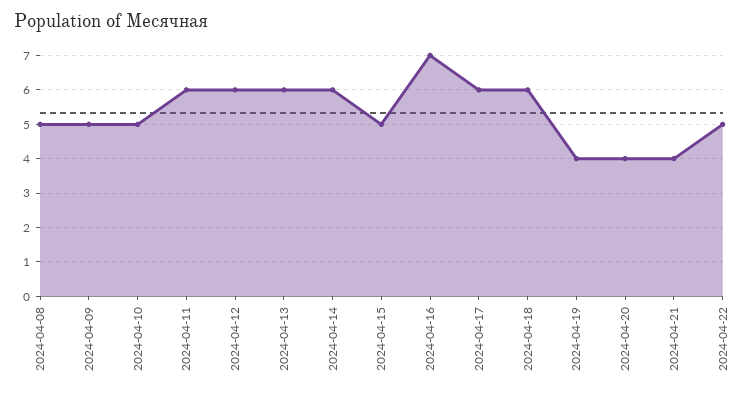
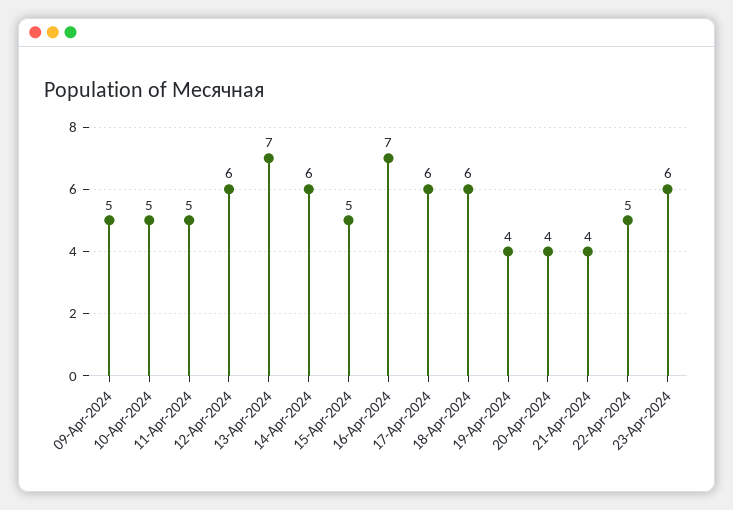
2024-04-08: 5 -> none
2024-04-11: 6 -> 5
2024-04-13: 6 -> 7
23-Apr-2024: none -> 6

